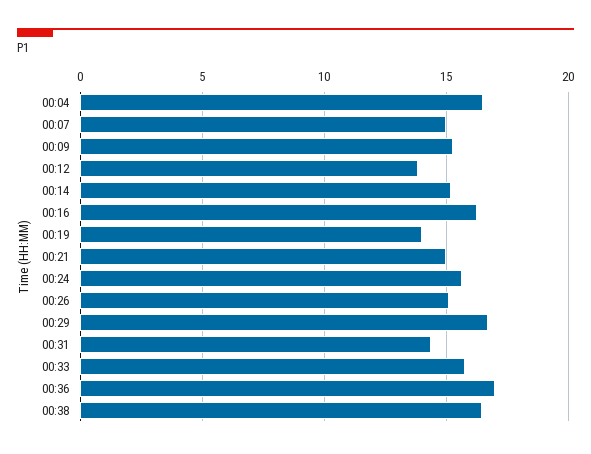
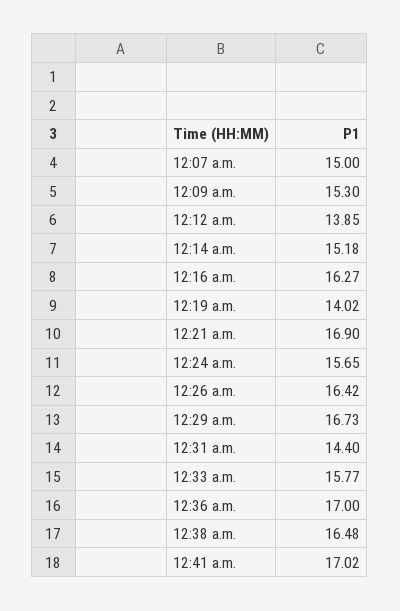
00:04: 16.5 -> none
00:21: 15 -> 16.9
00:26: 15 -> 16.42
12:41 a.m.: none -> 17.02

